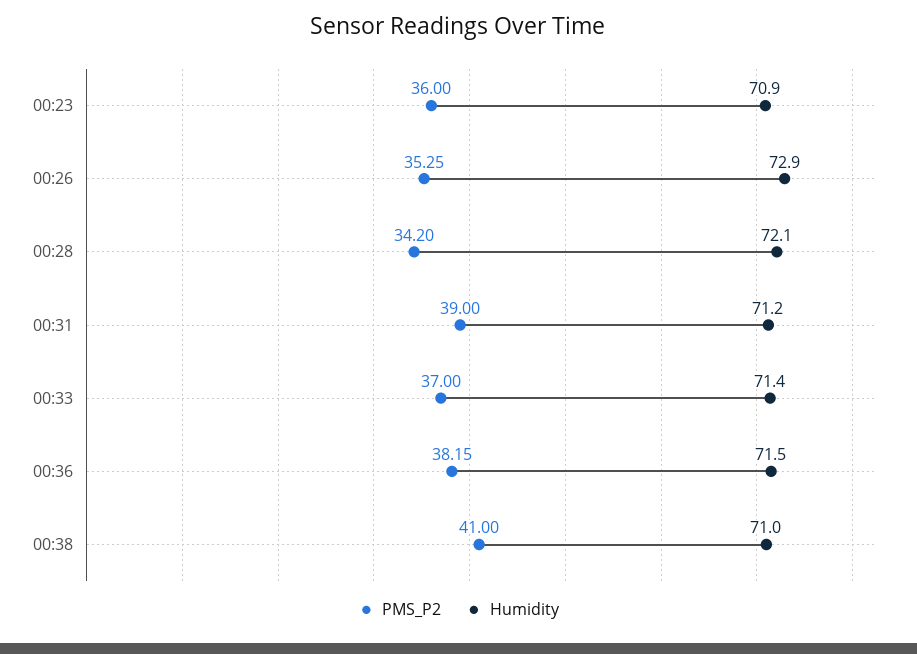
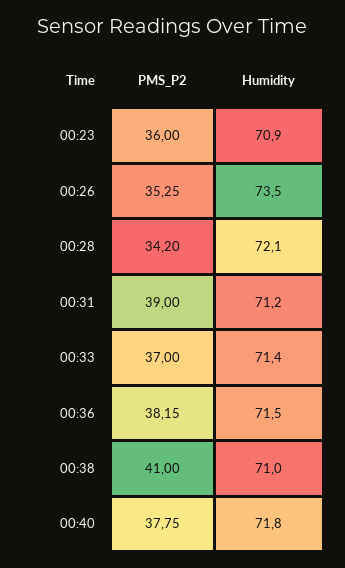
Humidity, 00:26: 72.9 -> 73.5
PMS_P2, 00:40: none -> 37.75
Humidity, 00:40: none -> 71.8

